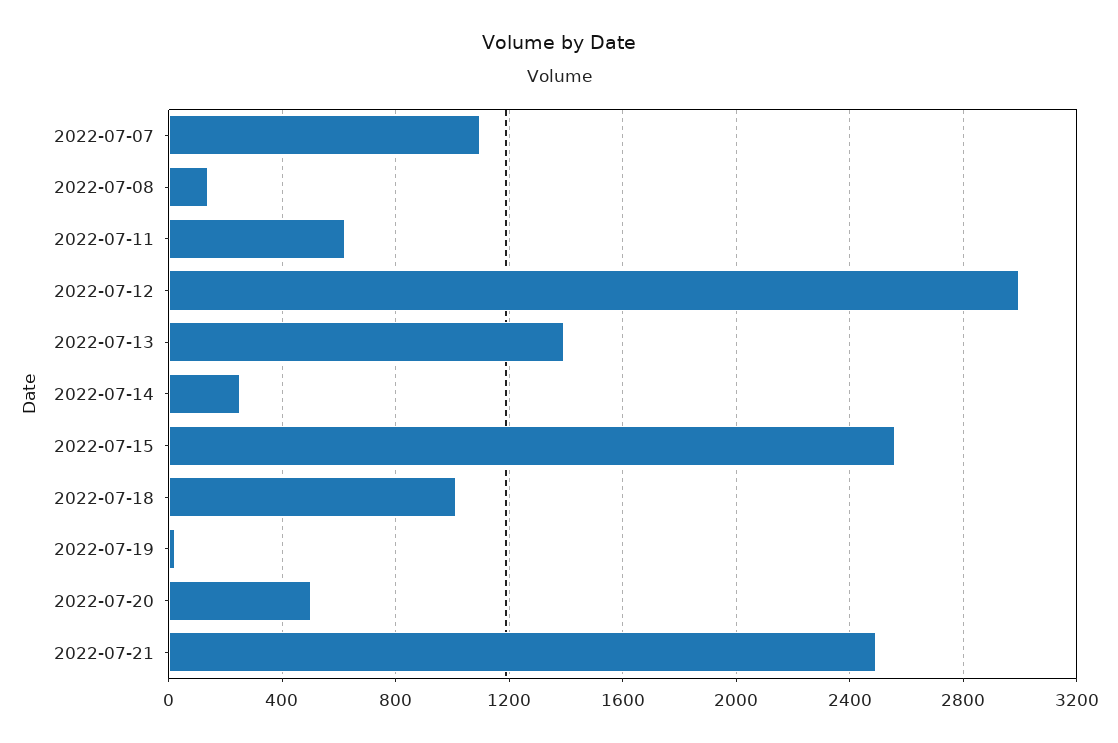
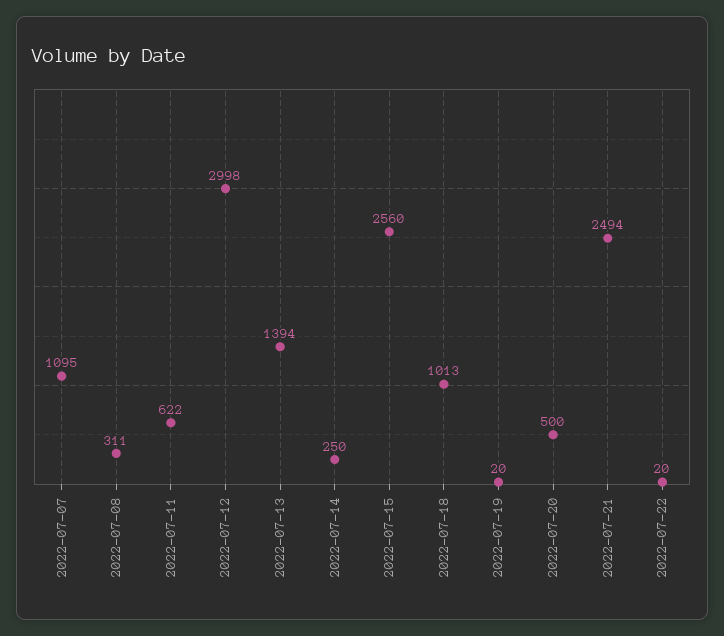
2022-07-08: 150 -> 311
2022-07-22: none -> 20

